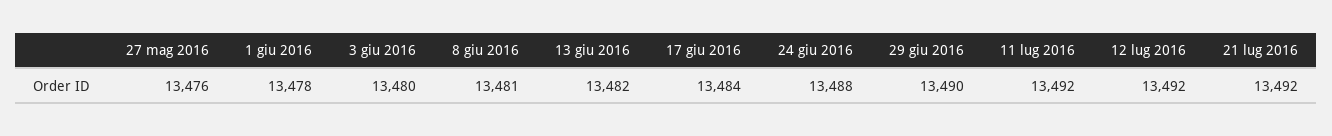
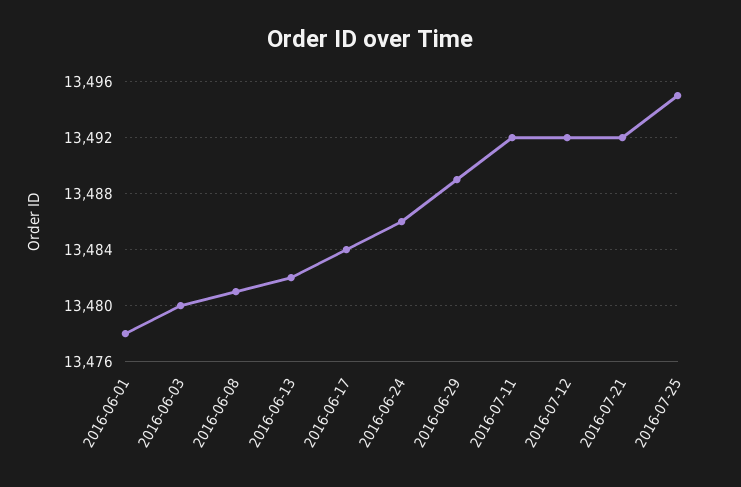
27 mag 2016: 13476 -> none
24 giu 2016: 13488 -> 13486
29 giu 2016: 13490 -> 13489
2016-07-25: none -> 13495

